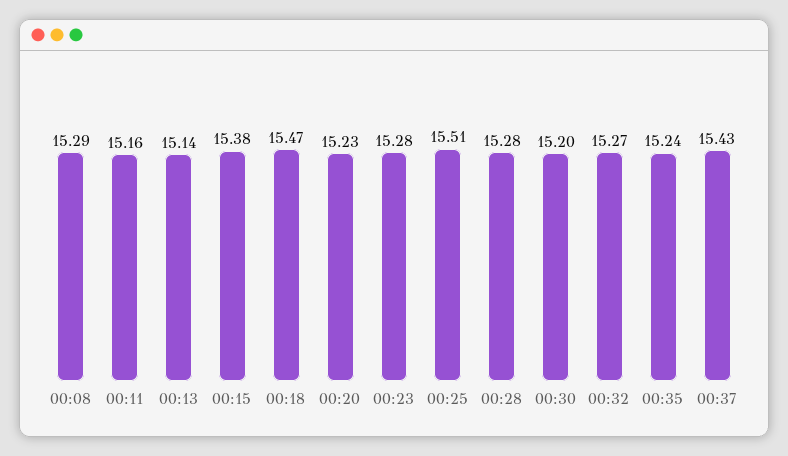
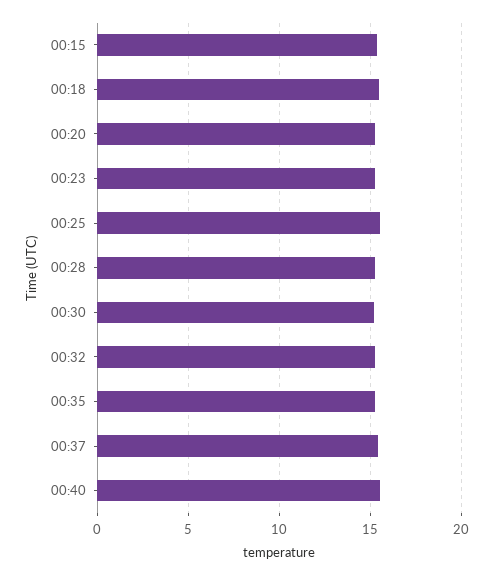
00:08: 15.29 -> none
00:11: 15.16 -> none
00:13: 15.14 -> none
00:40: none -> 15.5

